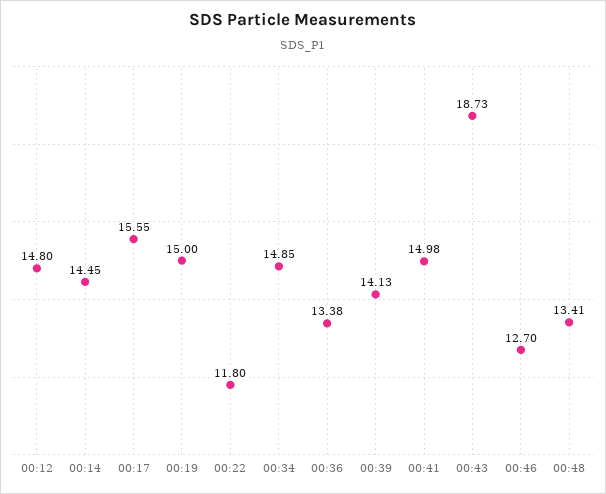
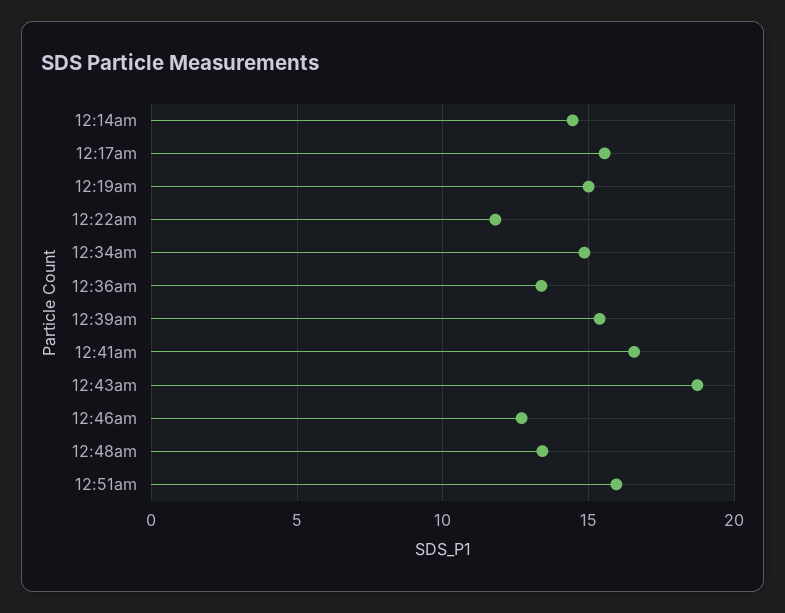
00:12: 14.8 -> none
00:39: 14.13 -> 15.5
00:41: 14.98 -> 16.5
12:51am: none -> 16

